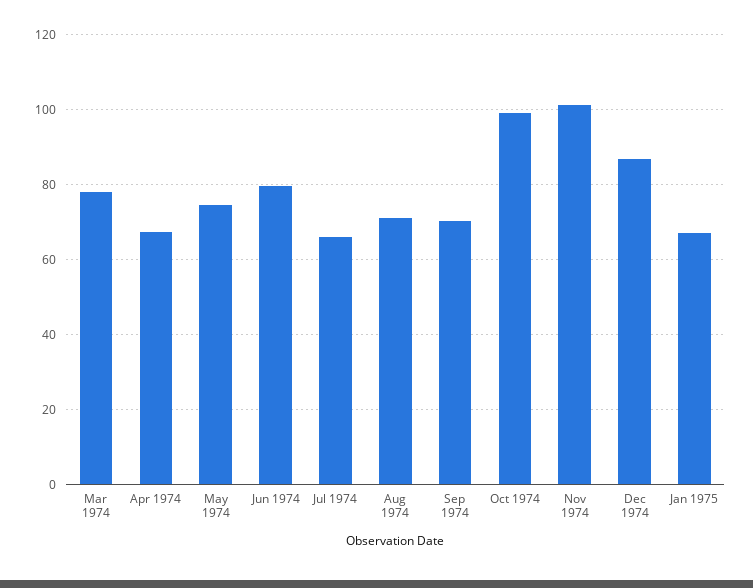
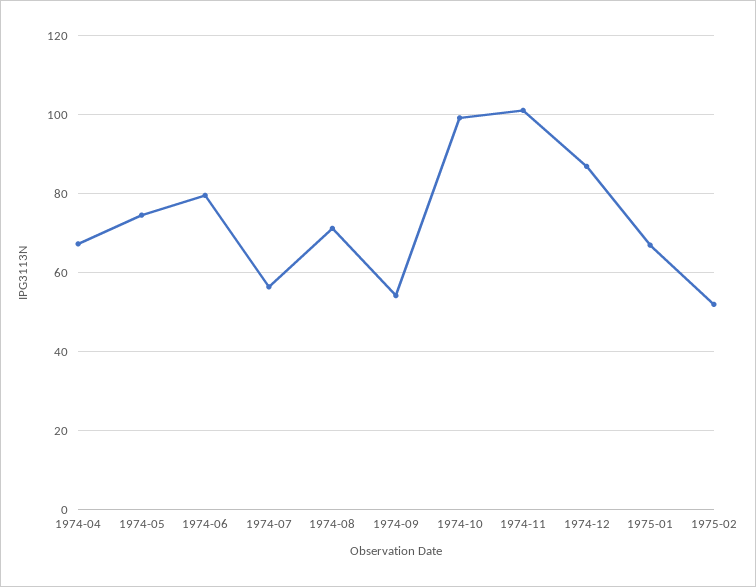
Mar 1974: 78 -> none
Jul 1974: 66 -> 56
Sep 1974: 70 -> 54
1975-02: none -> 52

